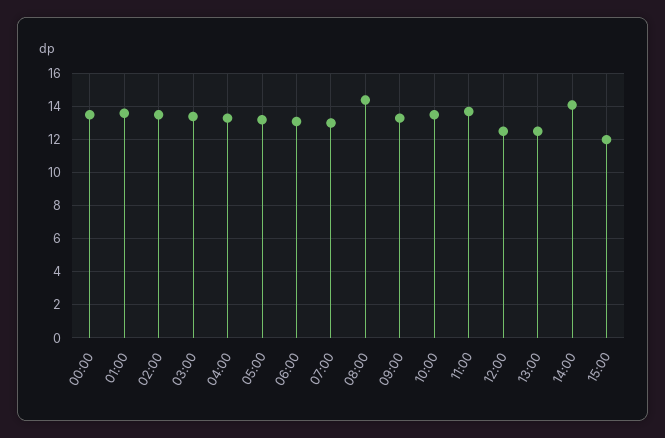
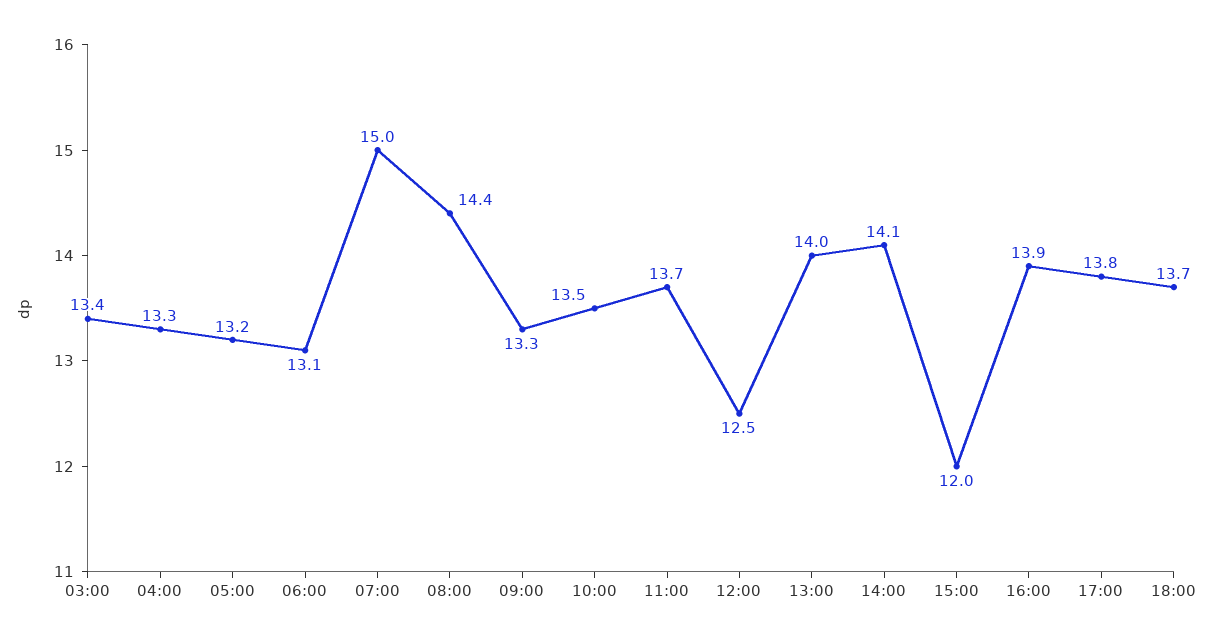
00:00: 13.5 -> none
01:00: 13.5 -> none
02:00: 13.5 -> none
07:00: 13 -> 15
13:00: 12.5 -> 14
16:00: none -> 13.9
17:00: none -> 13.8
18:00: none -> 13.7

